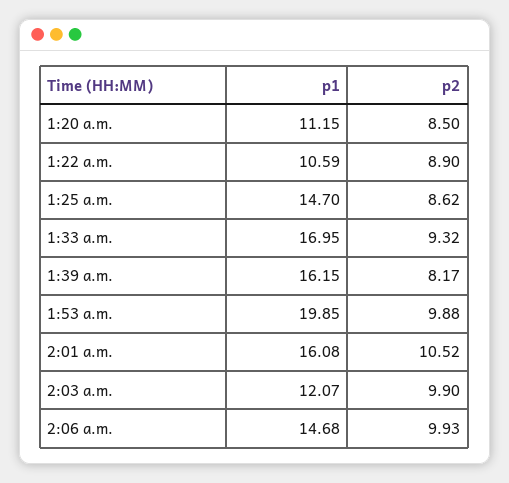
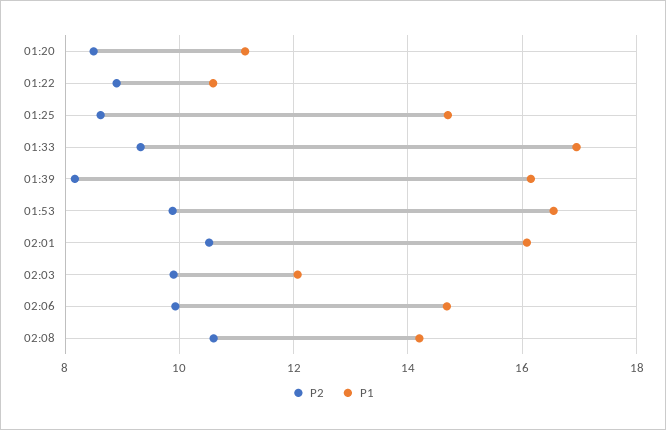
p1, 1:53 a.m.: 19.85 -> 16.6
p2, 02:08: none -> 10.6
p1, 02:08: none -> 14.2

